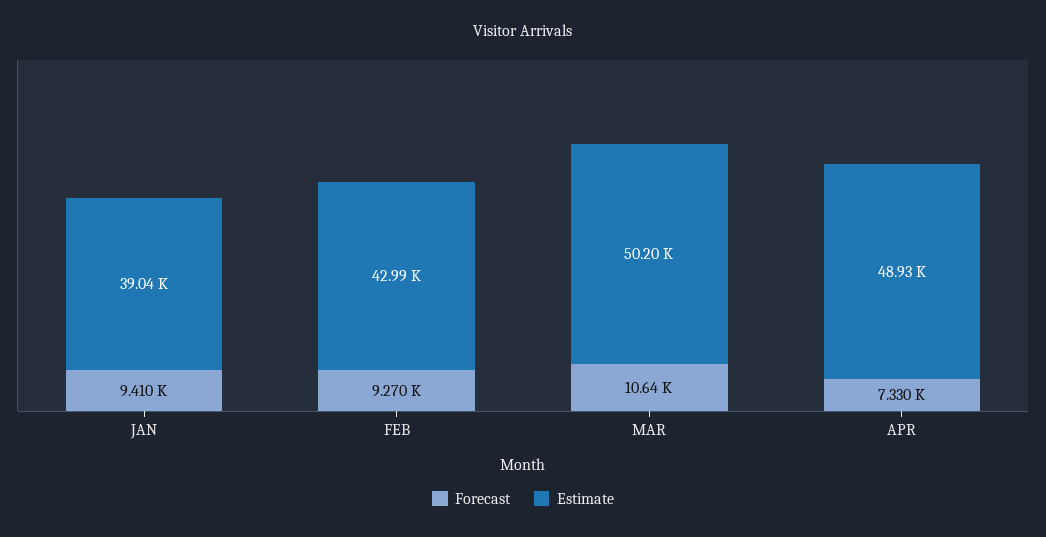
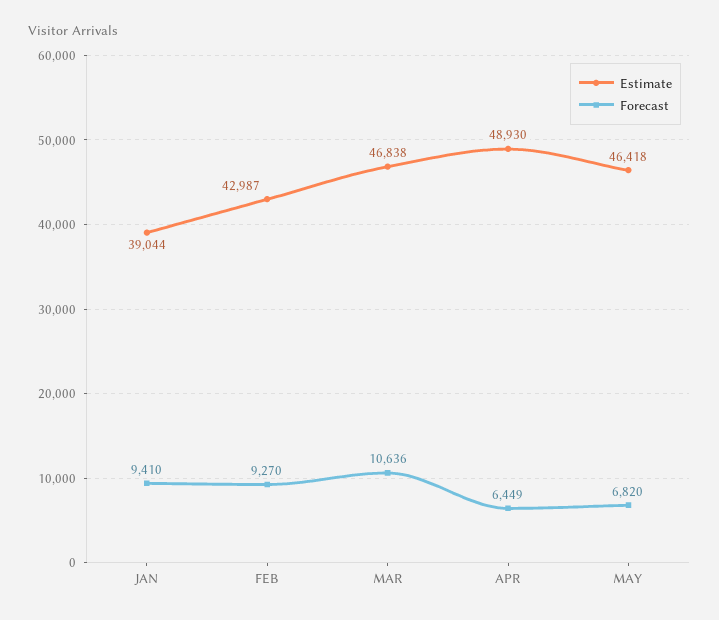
Estimate, MAR: 50200 -> 46838
Forecast, APR: 7330 -> 6449
Estimate, MAY: none -> 46418
Forecast, MAY: none -> 6820

